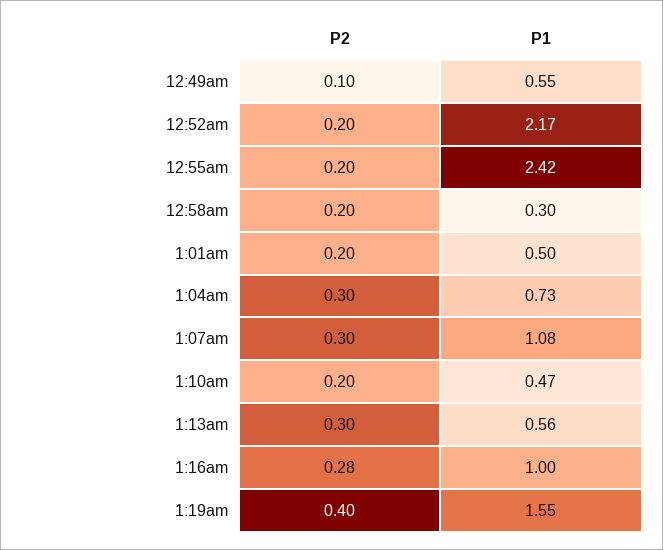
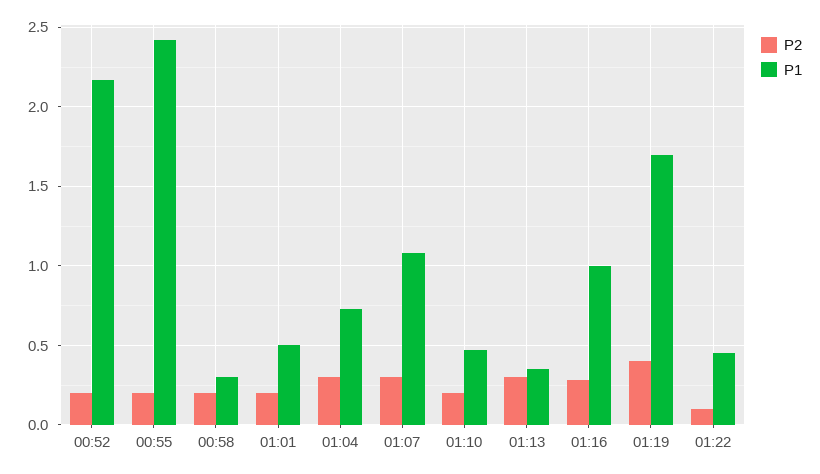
P2, 12:49am: 0.1 -> none
P1, 12:49am: 0.55 -> none
P1, 1:13am: 0.56 -> 0.35
P1, 1:19am: 1.55 -> 1.7
P2, 01:22: none -> 0.1
P1, 01:22: none -> 0.45

